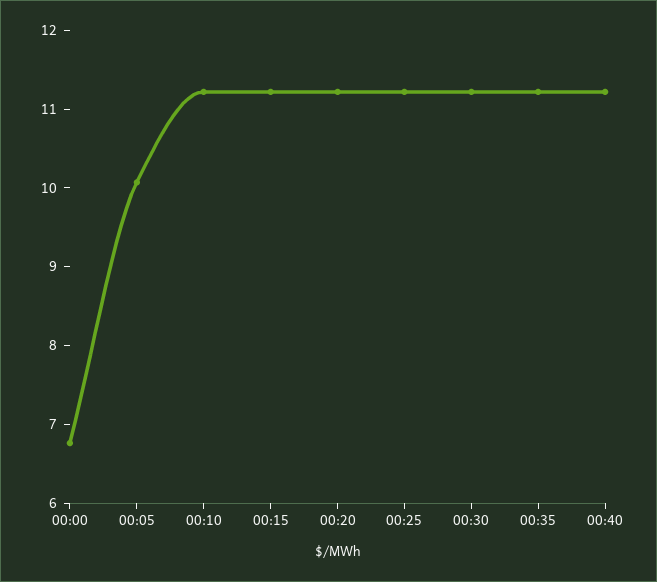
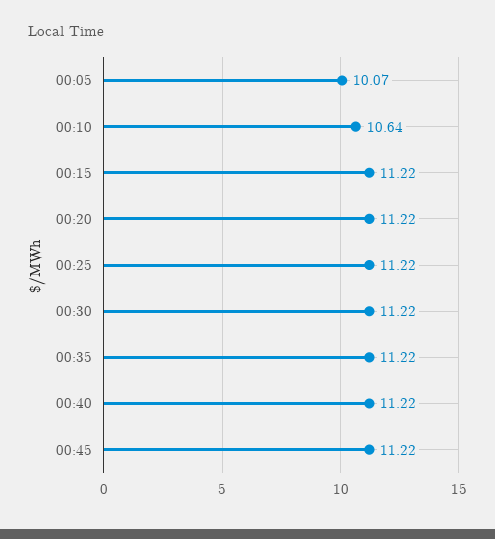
00:00: 6.8 -> none
00:10: 11.2 -> 10.64
00:45: none -> 11.22

